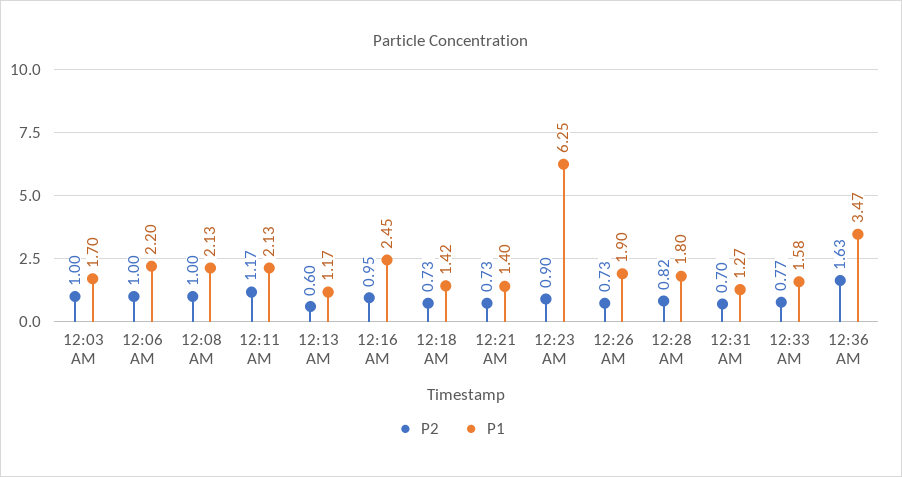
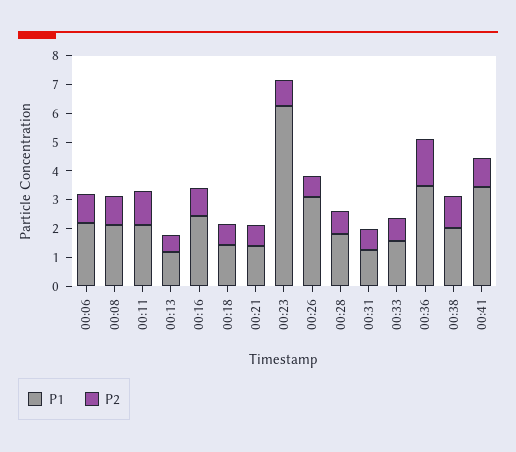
P2, 12:03 AM: 1 -> none
P1, 12:03 AM: 1.7 -> none
P1, 12:26 AM: 1.9 -> 3
P1, 00:38: none -> 2
P2, 00:38: none -> 1
P1, 00:41: none -> 3.5
P2, 00:41: none -> 1

